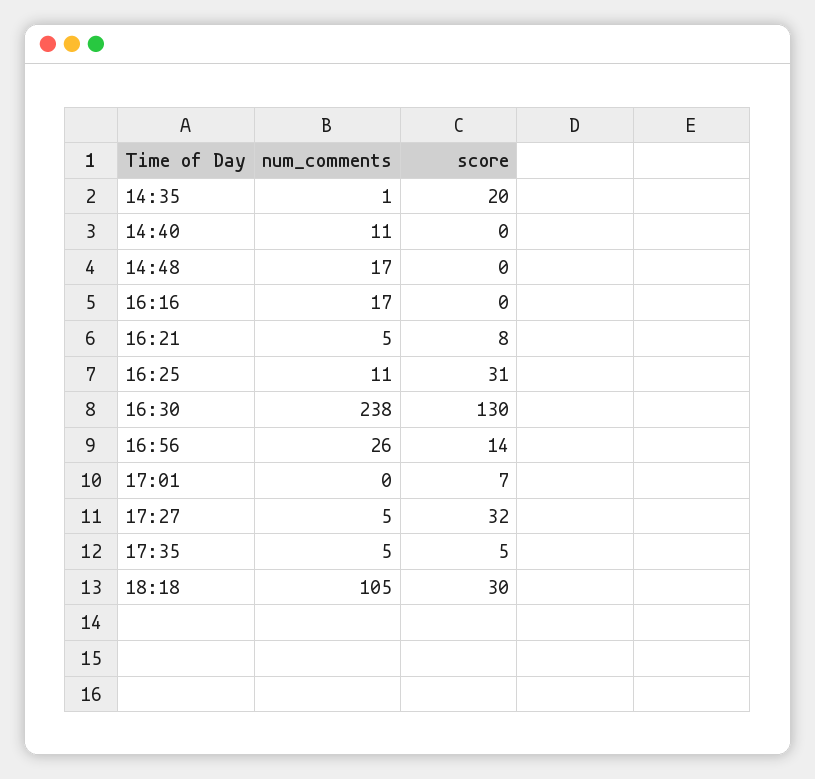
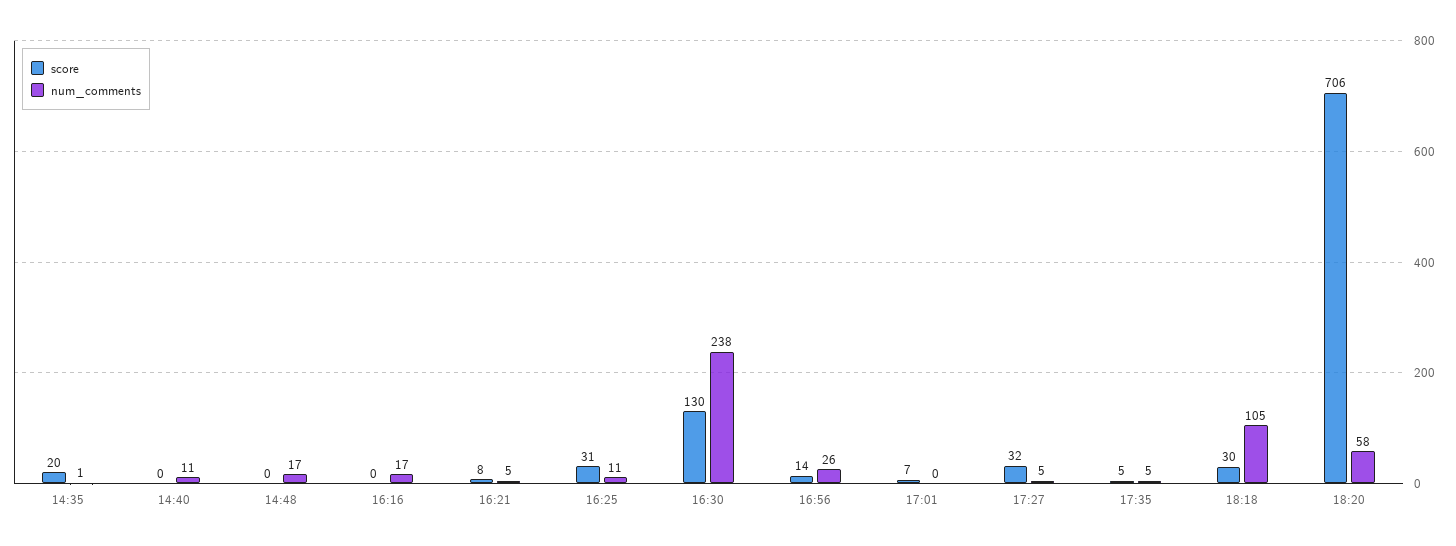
score, 18:20: none -> 706
num_comments, 18:20: none -> 58

